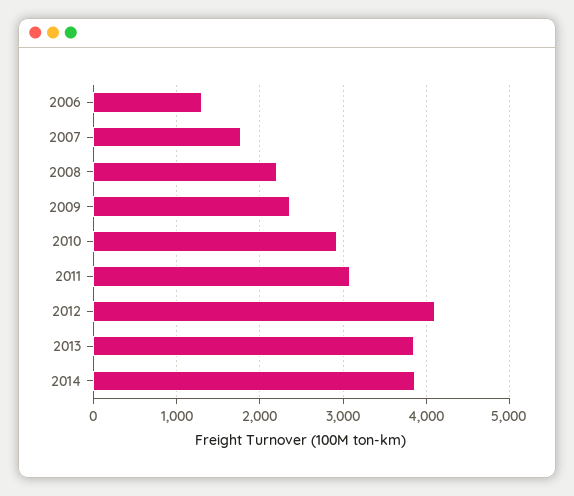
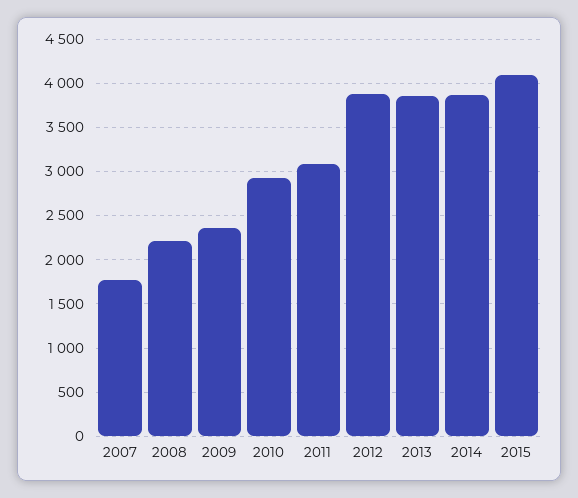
2006: 1300 -> none
2012: 4100 -> 3900
2015: none -> 4100

